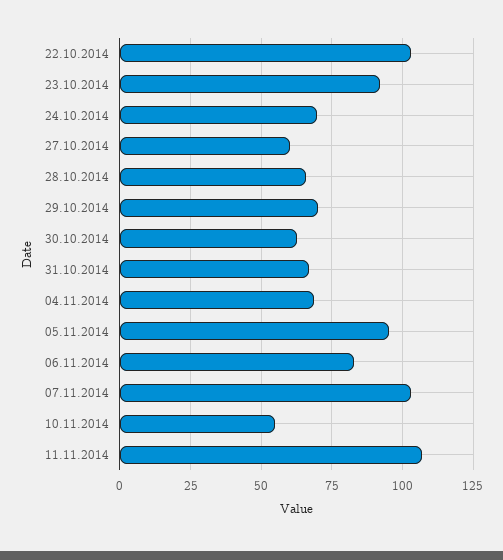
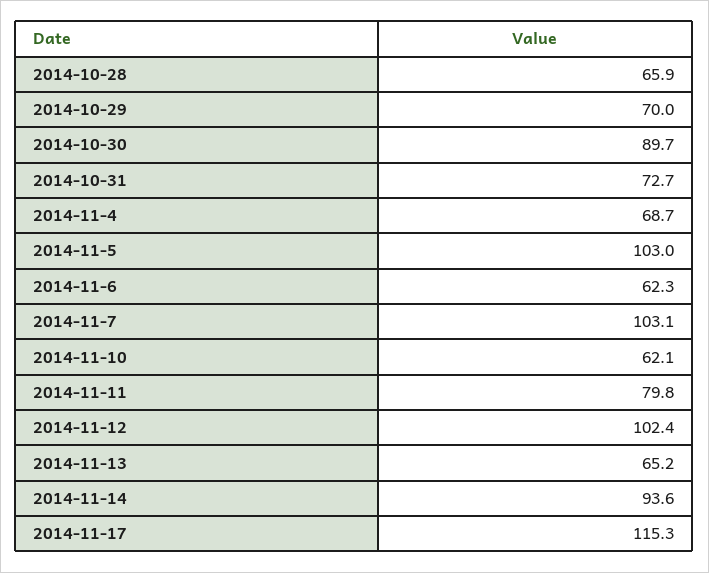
22.10.2014: 102.5 -> none
23.10.2014: 92.5 -> none
24.10.2014: 70 -> none
27.10.2014: 60 -> none
30.10.2014: 62.5 -> 89.7
31.10.2014: 67.5 -> 72.7
05.11.2014: 95 -> 103
06.11.2014: 82.5 -> 62.3
10.11.2014: 55 -> 62.1
11.11.2014: 107.5 -> 79.8
2014-11-12: none -> 102.4
2014-11-13: none -> 65.2
2014-11-14: none -> 93.6
2014-11-17: none -> 115.3

